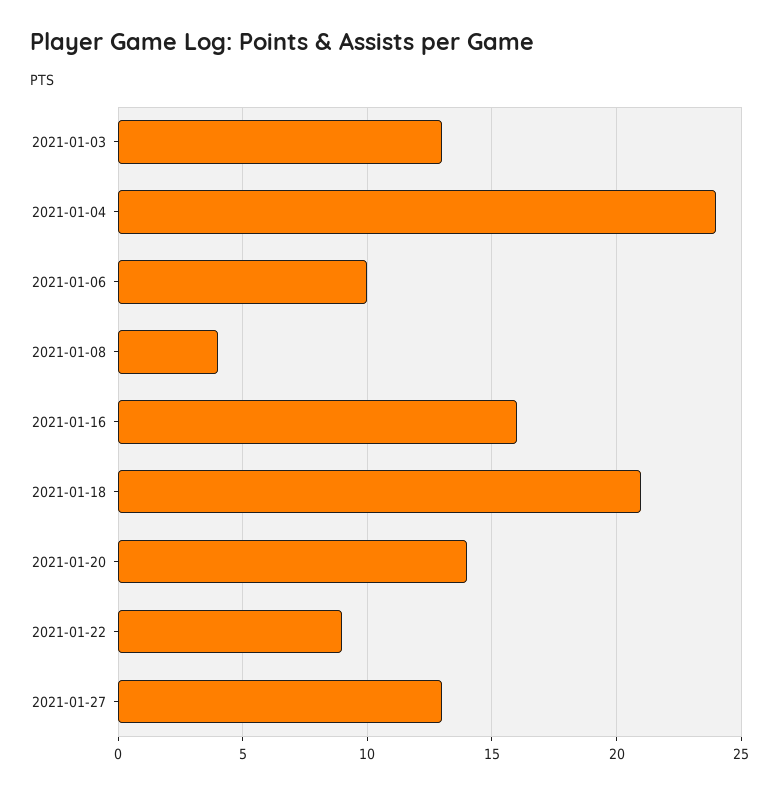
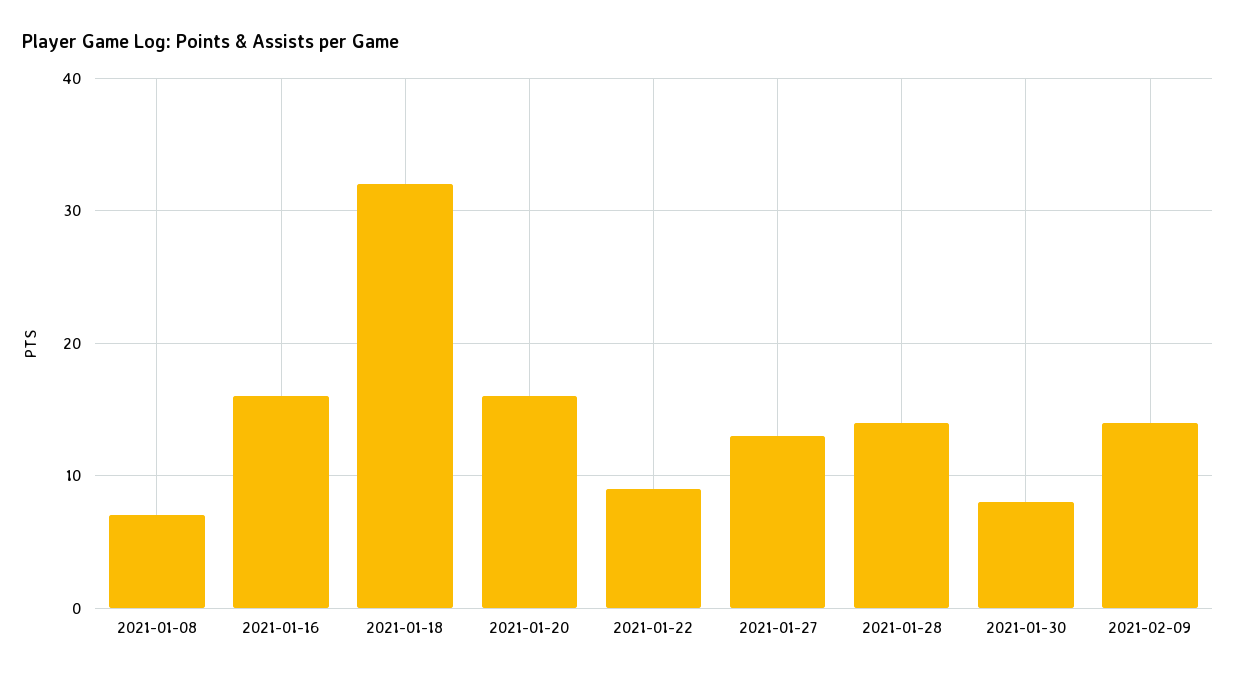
2021-01-03: 13 -> none
2021-01-04: 24 -> none
2021-01-06: 10 -> none
2021-01-08: 4 -> 7
2021-01-18: 21 -> 32
2021-01-20: 14 -> 16
2021-01-28: none -> 14
2021-01-30: none -> 8
2021-02-09: none -> 14

